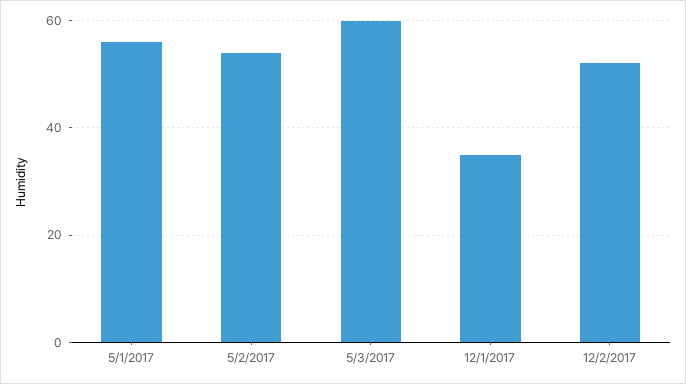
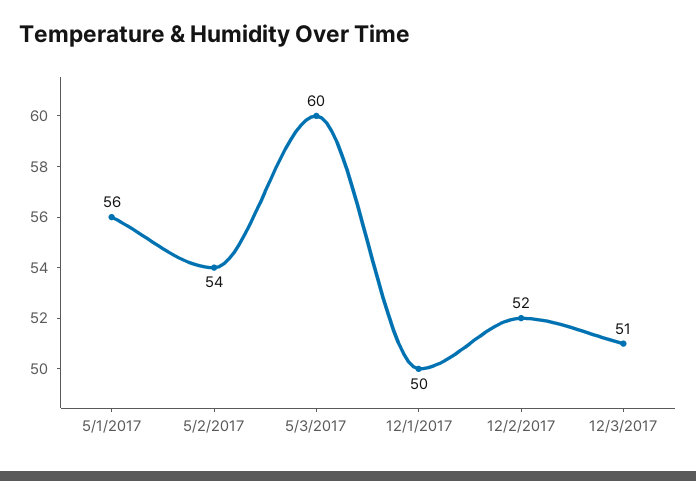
12/1/2017: 35 -> 50
12/3/2017: none -> 51

